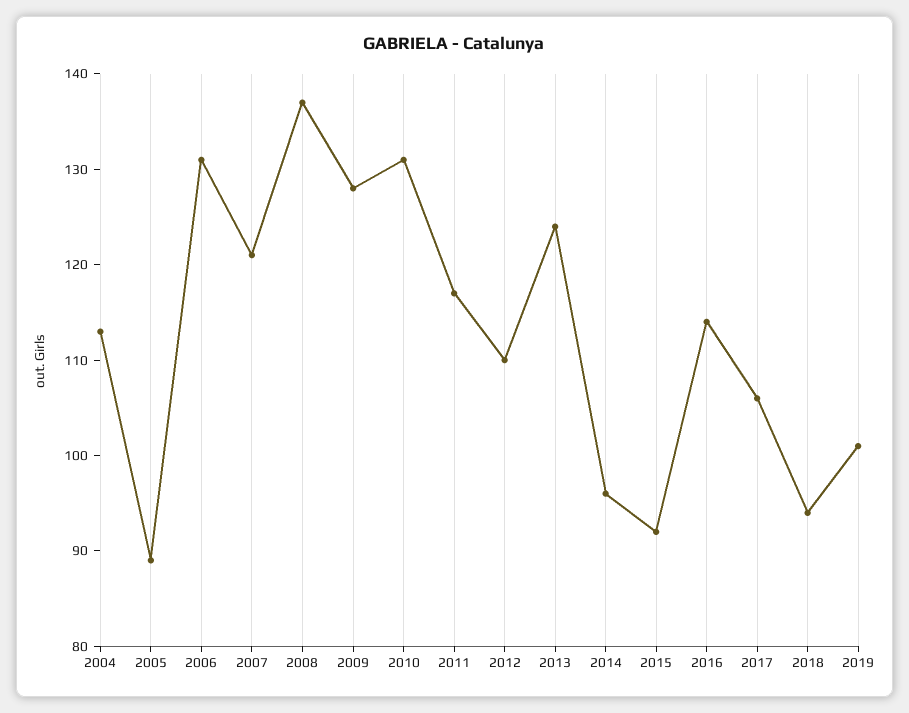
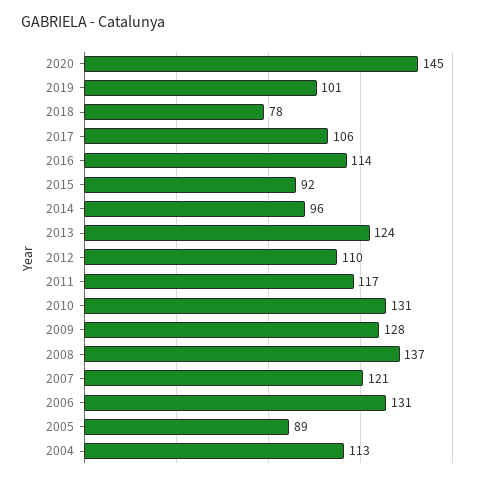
2018: 94 -> 78
2020: none -> 145

